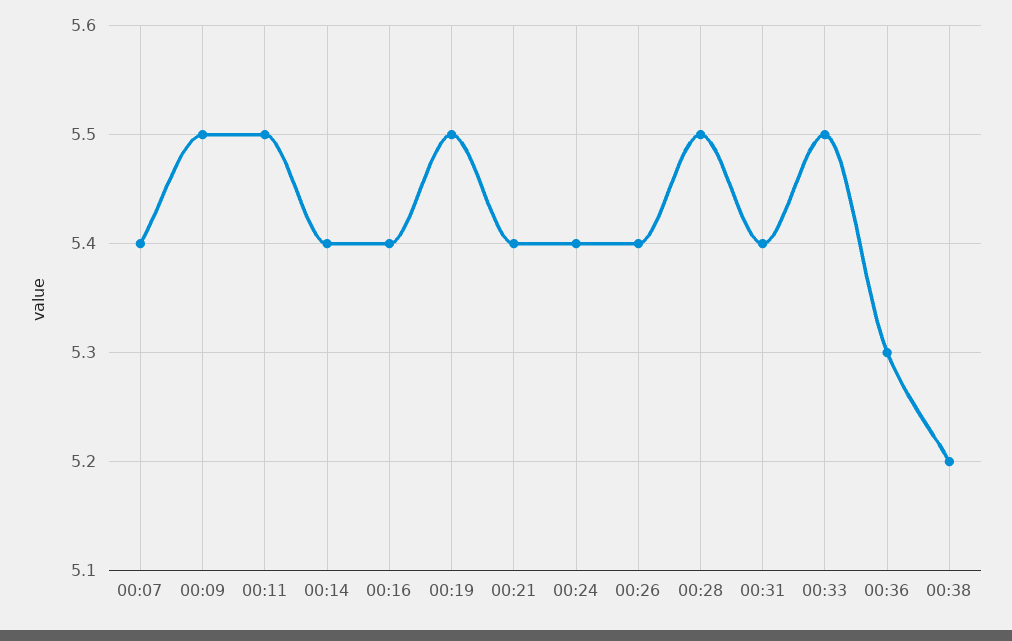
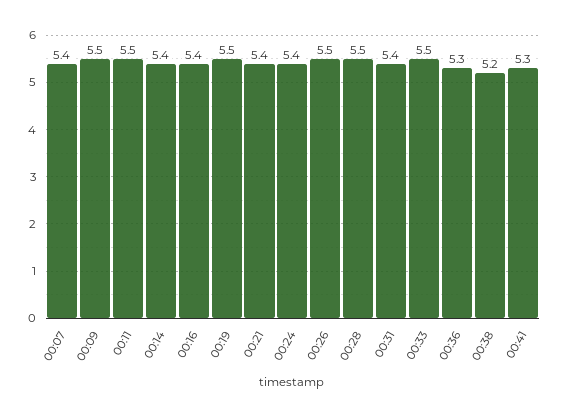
00:26: 5.4 -> 5.5
00:41: none -> 5.3

